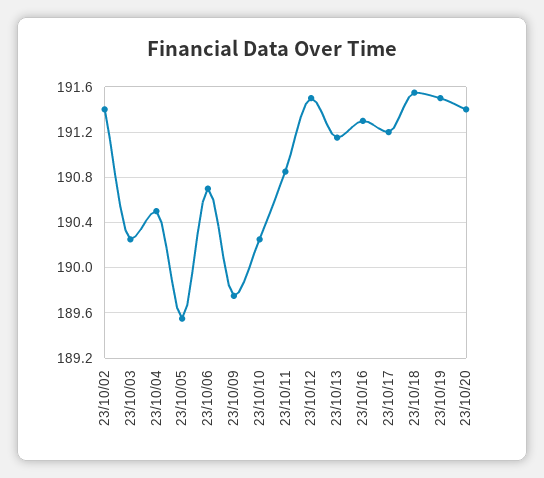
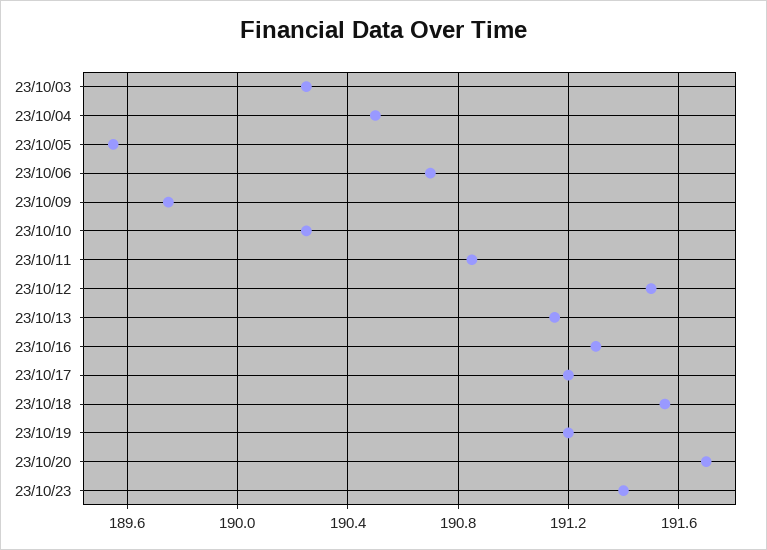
23/10/02: 191.4 -> none
23/10/19: 191.5 -> 191.2
23/10/20: 191.4 -> 191.7
23/10/23: none -> 191.4

